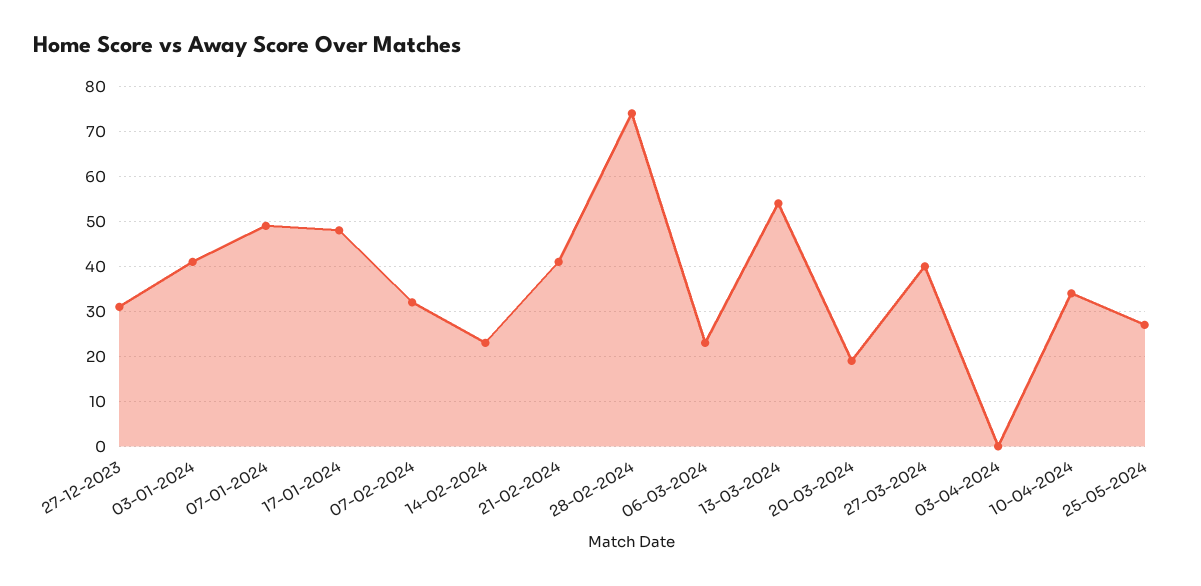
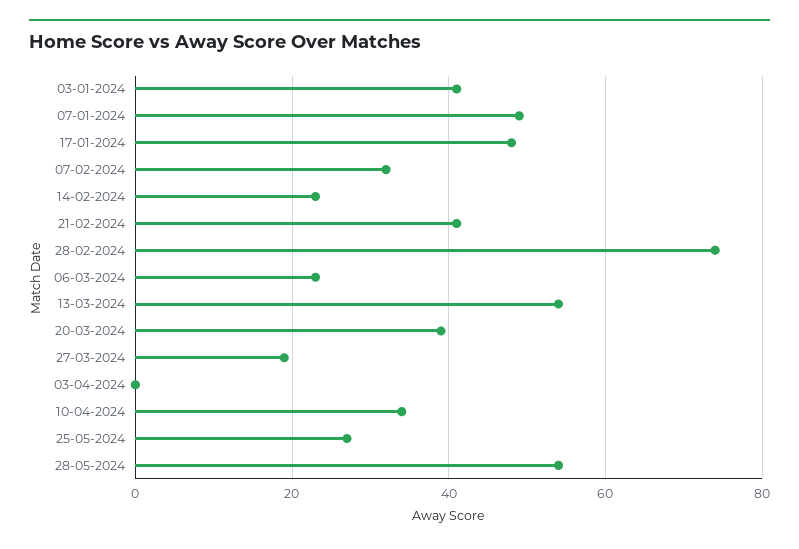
27-12-2023: 30 -> none
20-03-2024: 20 -> 40
27-03-2024: 40 -> 20
28-05-2024: none -> 55

